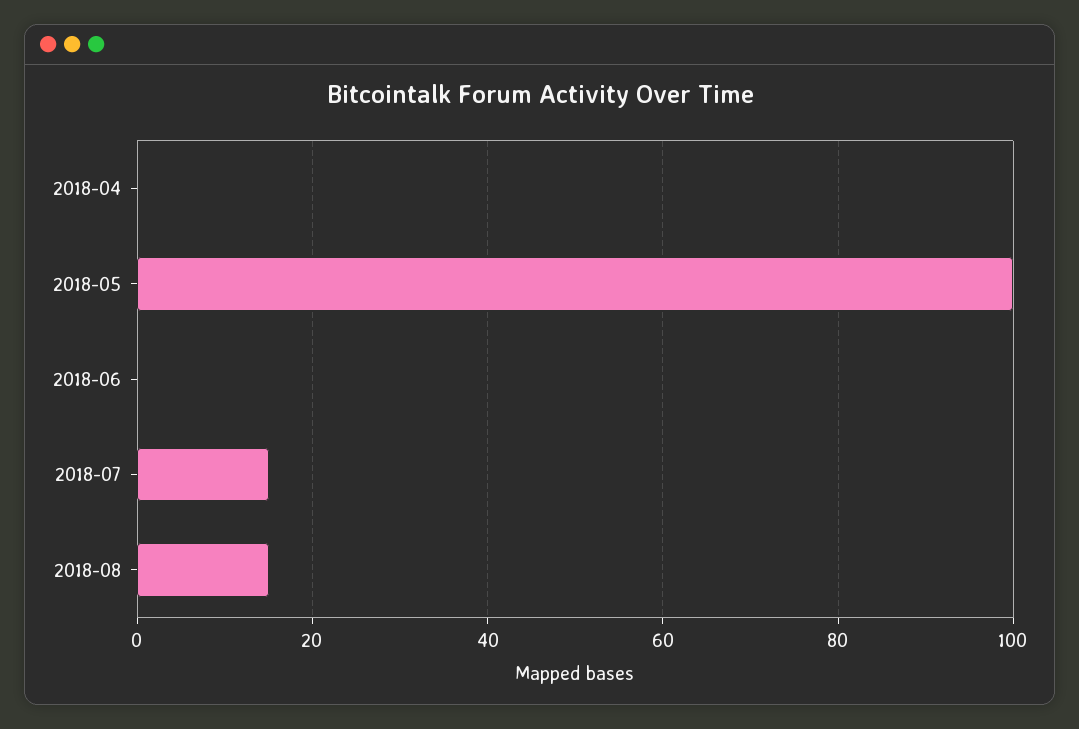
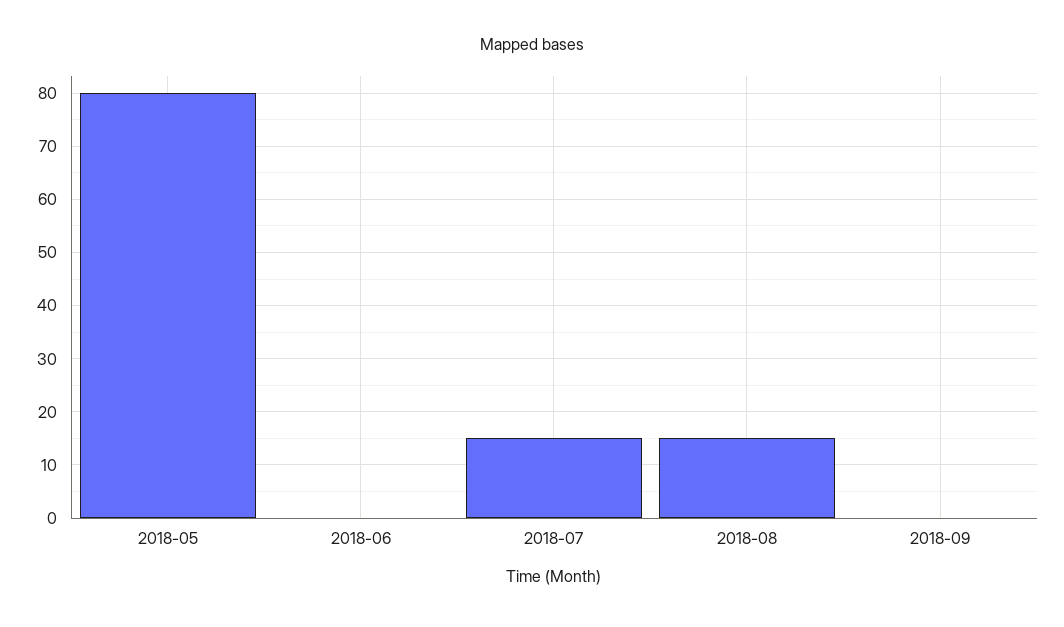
2018-04: 0 -> none
2018-05: 100 -> 80
2018-09: none -> 0

